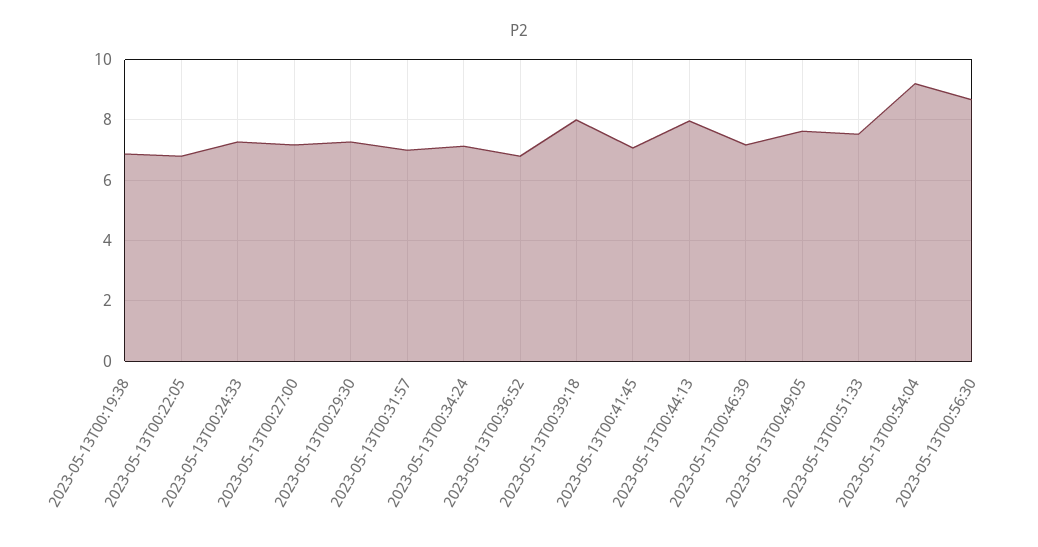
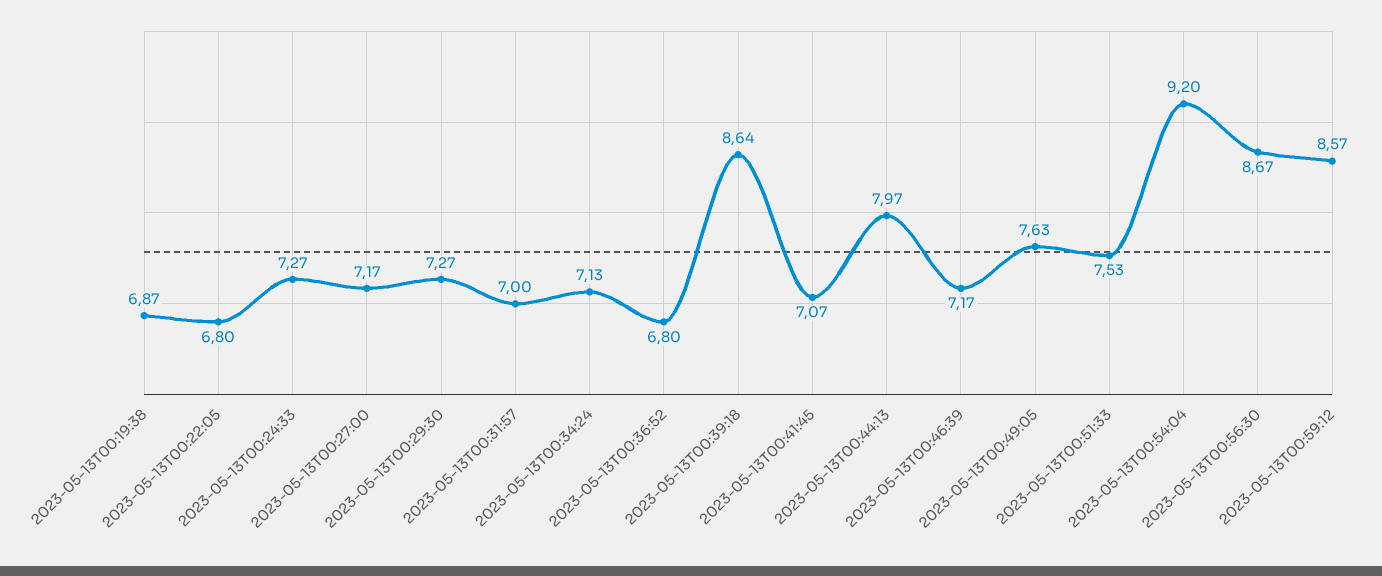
2023-05-13T00:39:18: 8 -> 8.64
2023-05-13T00:59:12: none -> 8.57

